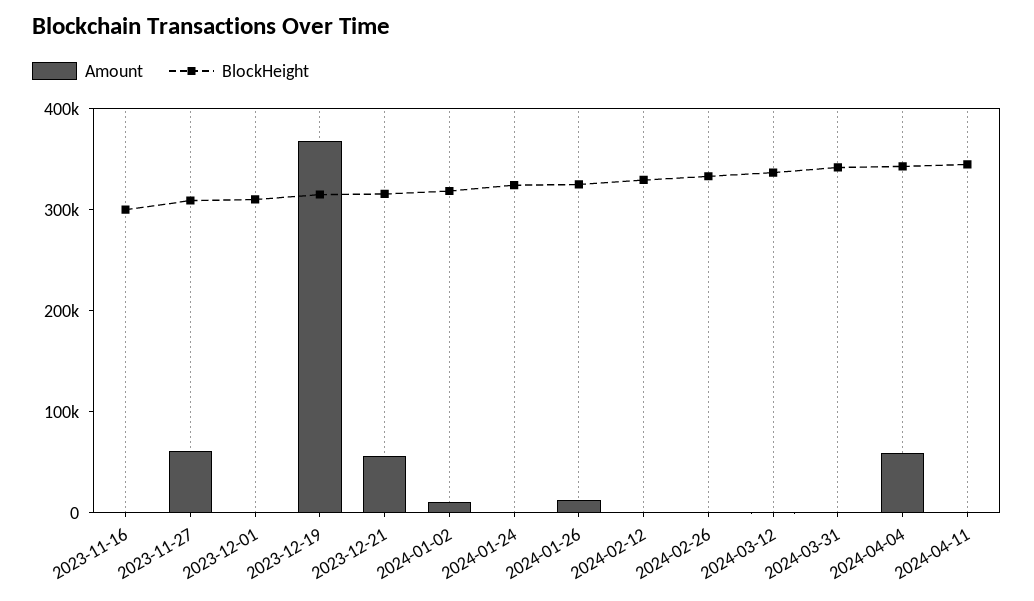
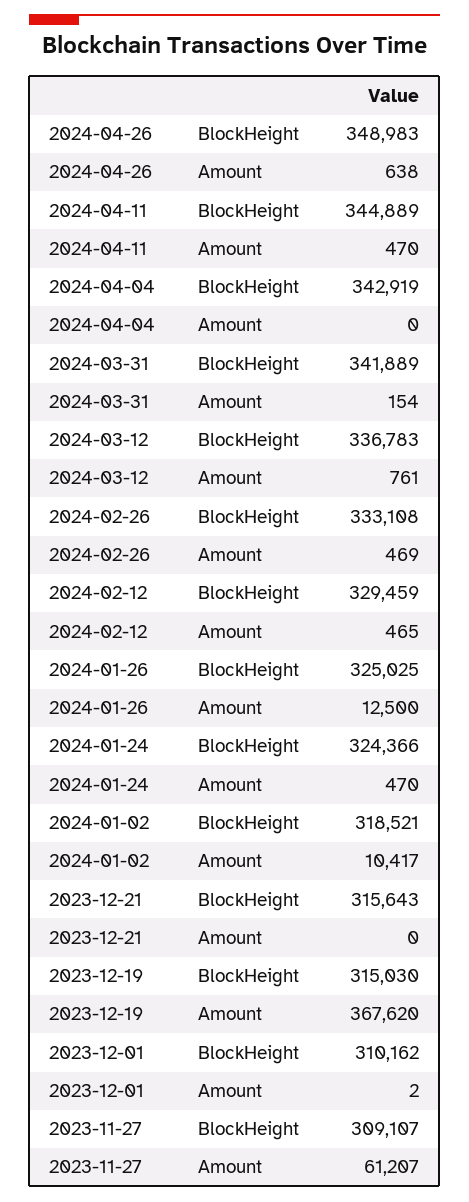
Amount, 2023-11-16: 0 -> none
BlockHeight, 2023-11-16: 300000 -> none
Amount, 2023-12-21: 60000 -> 0
Amount, 2024-04-04: 60000 -> 0
BlockHeight, 2024-04-26: none -> 348983
Amount, 2024-04-26: none -> 638

